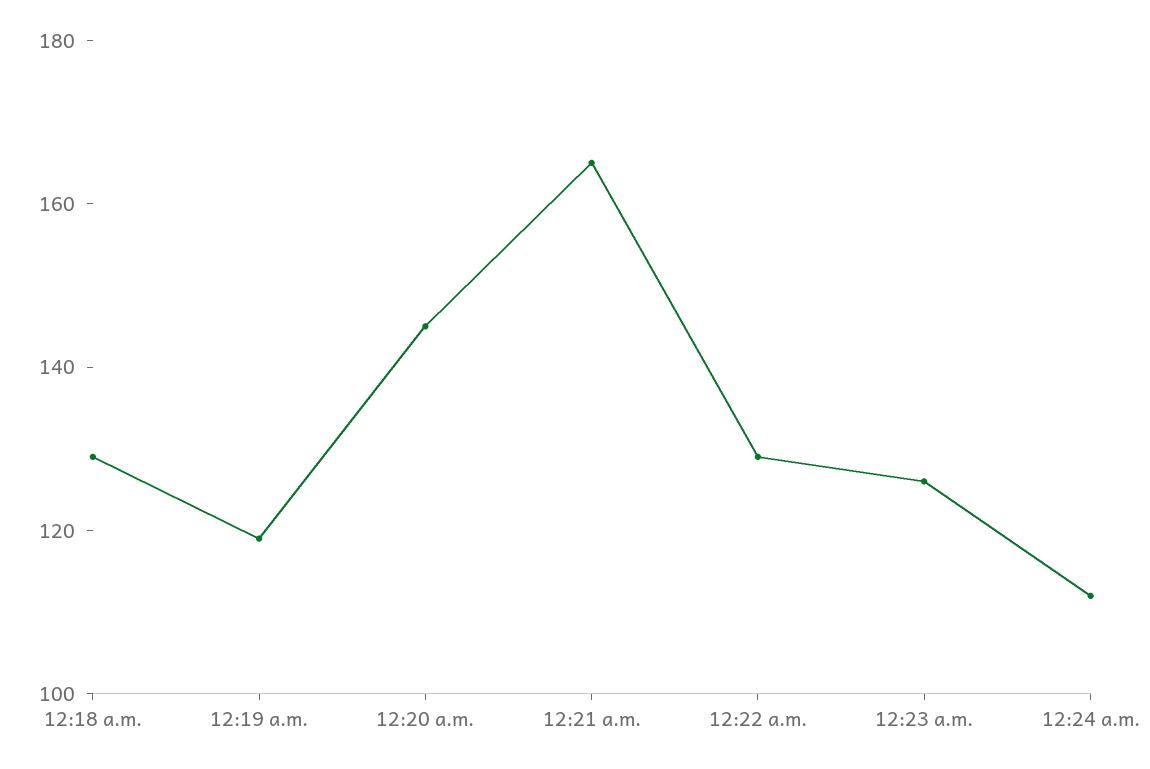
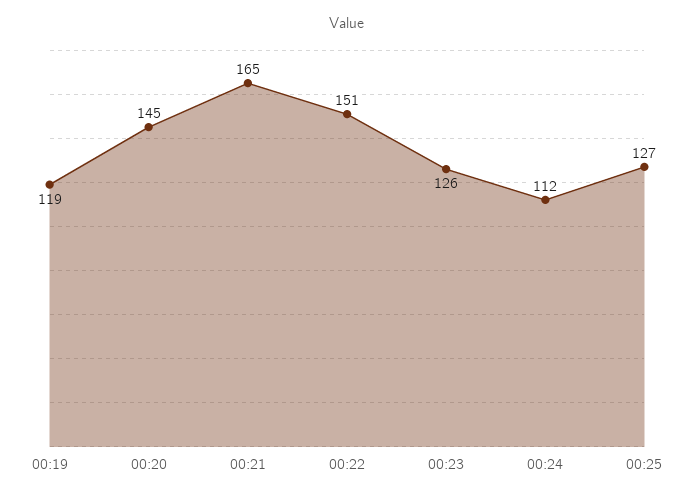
12:18 a.m.: 130 -> none
12:22 a.m.: 130 -> 151
00:25: none -> 127

